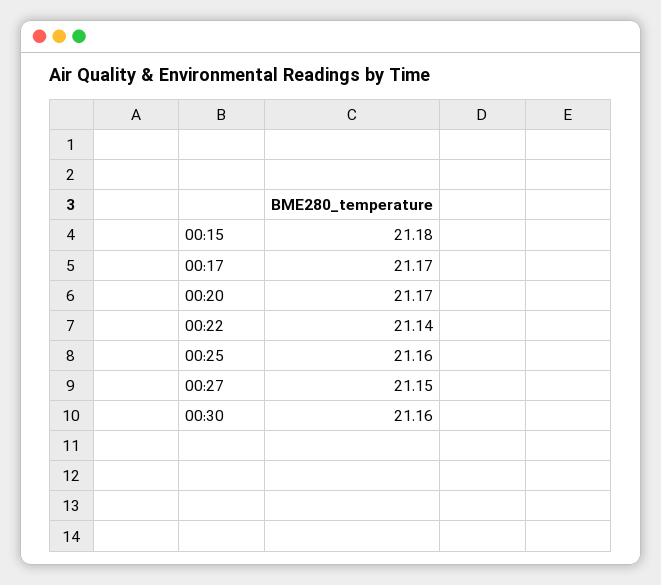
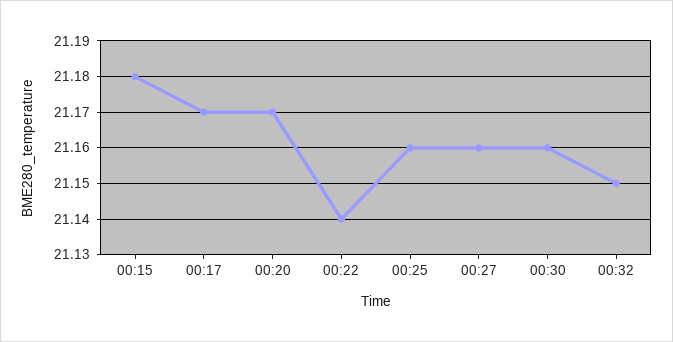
00:27: 21.15 -> 21.16
00:32: none -> 21.15

